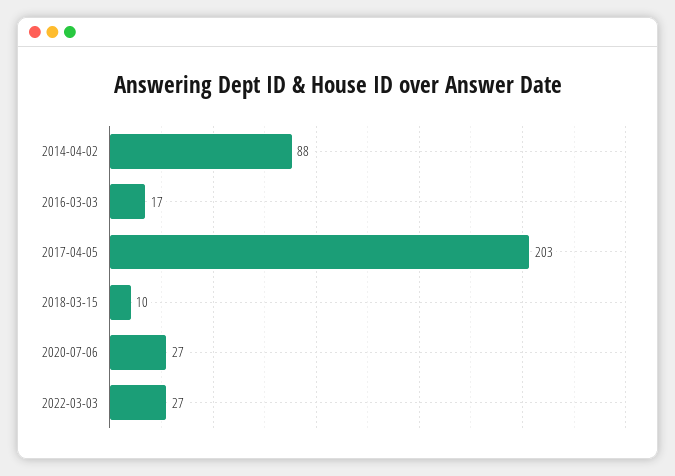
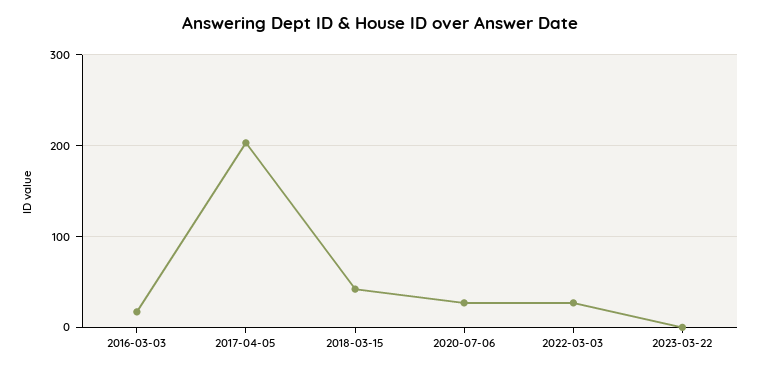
2014-04-02: 88 -> none
2018-03-15: 10 -> 40
2023-03-22: none -> 0

